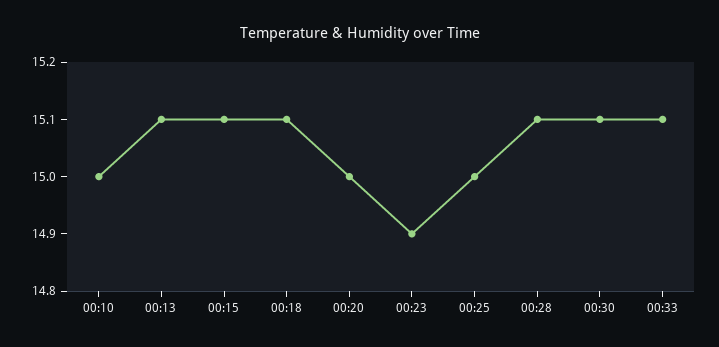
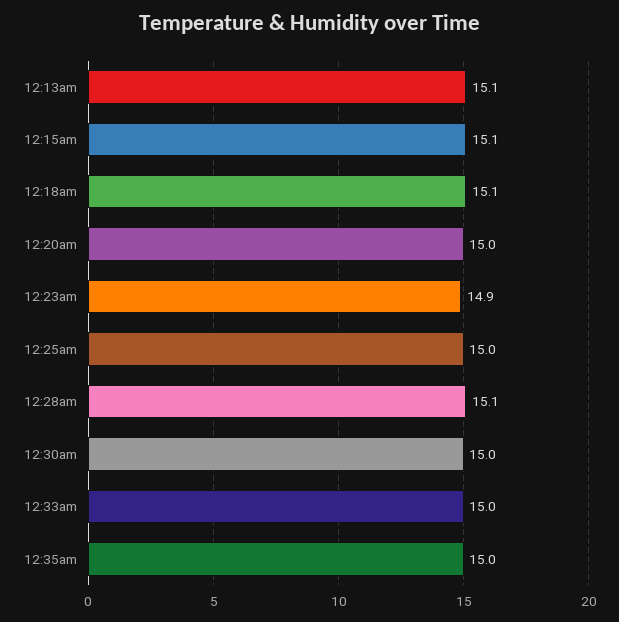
00:10: 15 -> none
00:30: 15.1 -> 15
00:33: 15.1 -> 15
12:35am: none -> 15

